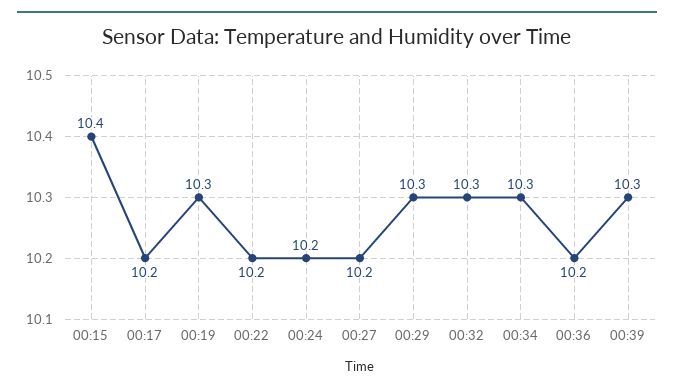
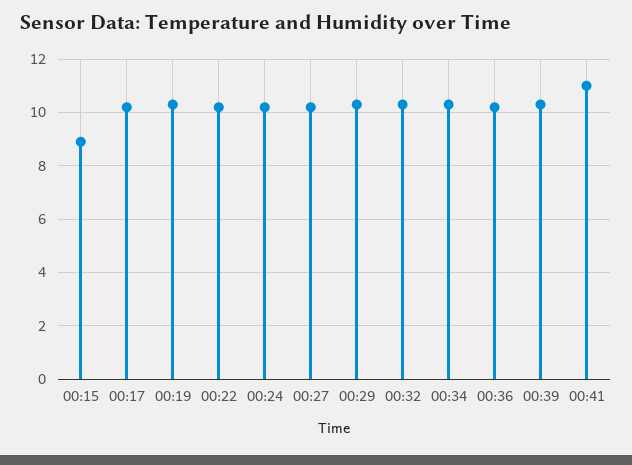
00:15: 10.4 -> 9
00:41: none -> 11

